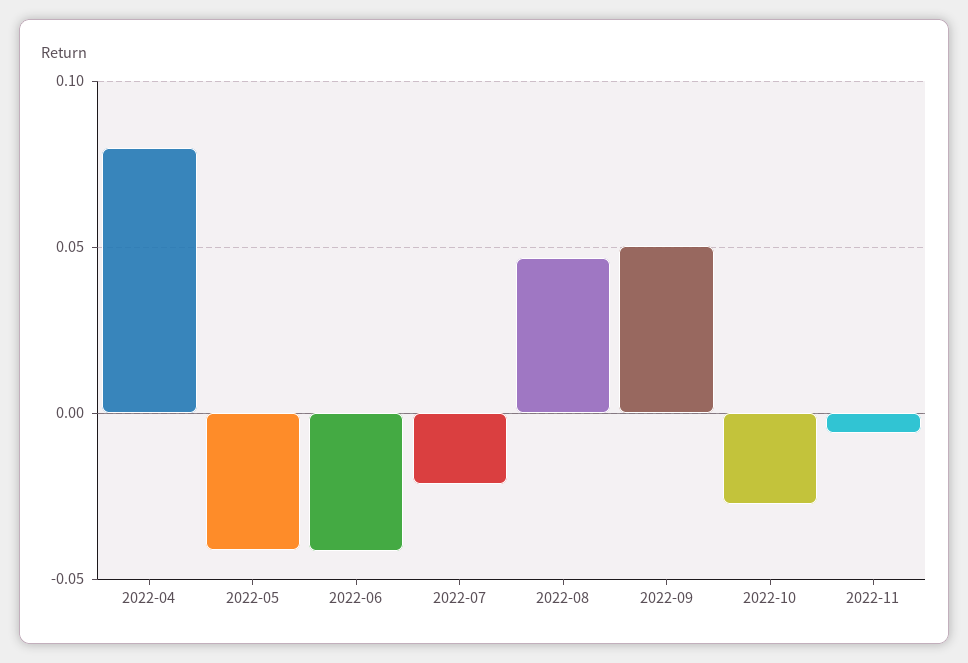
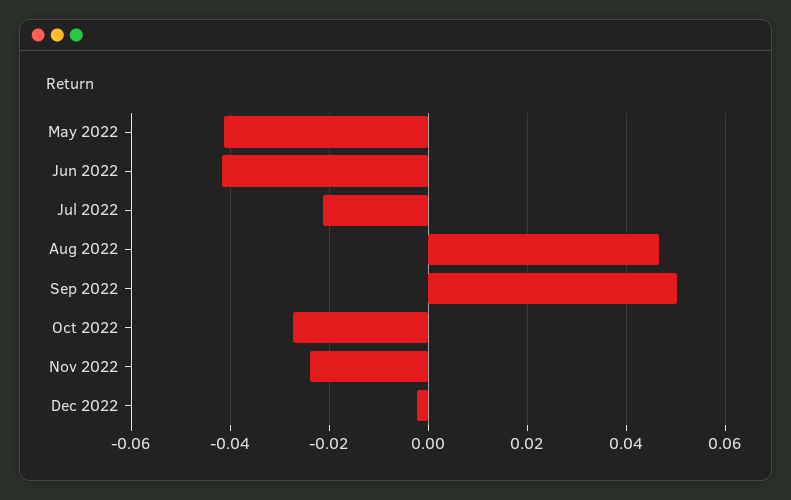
2022-04: 0.08 -> none
2022-11: -0.005 -> -0.024
Dec 2022: none -> -0.002

